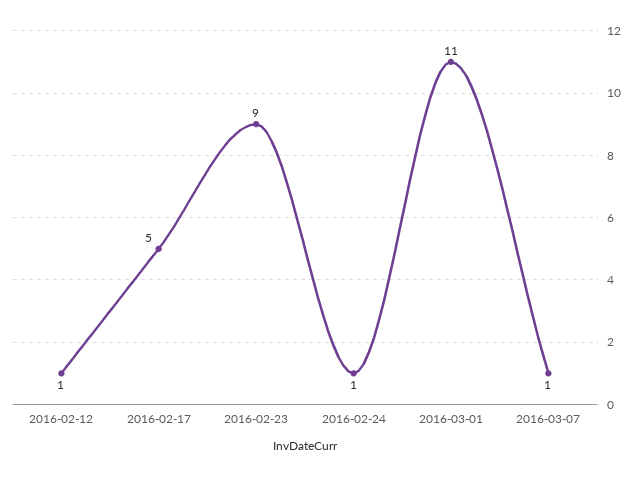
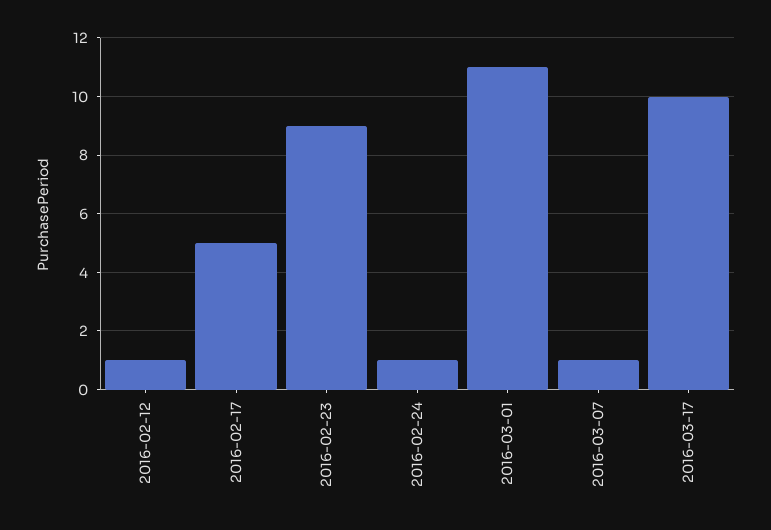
2016-03-17: none -> 10

